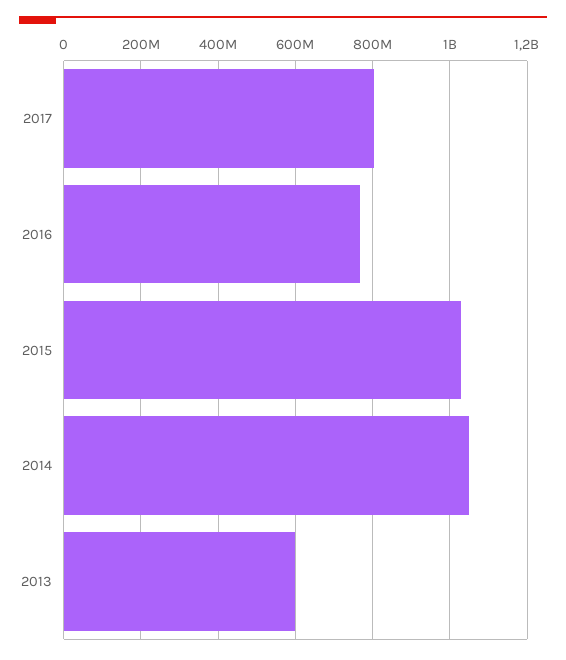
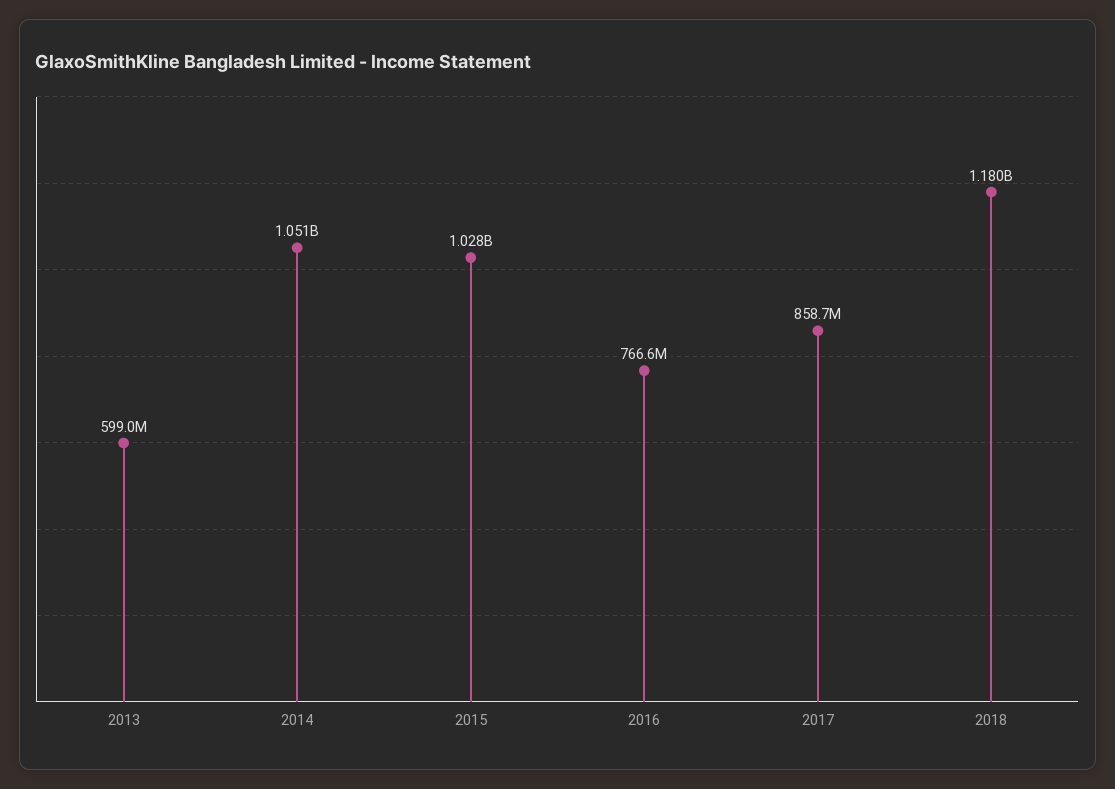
2017: 800000000 -> 858700000
2018: none -> 1180000000

